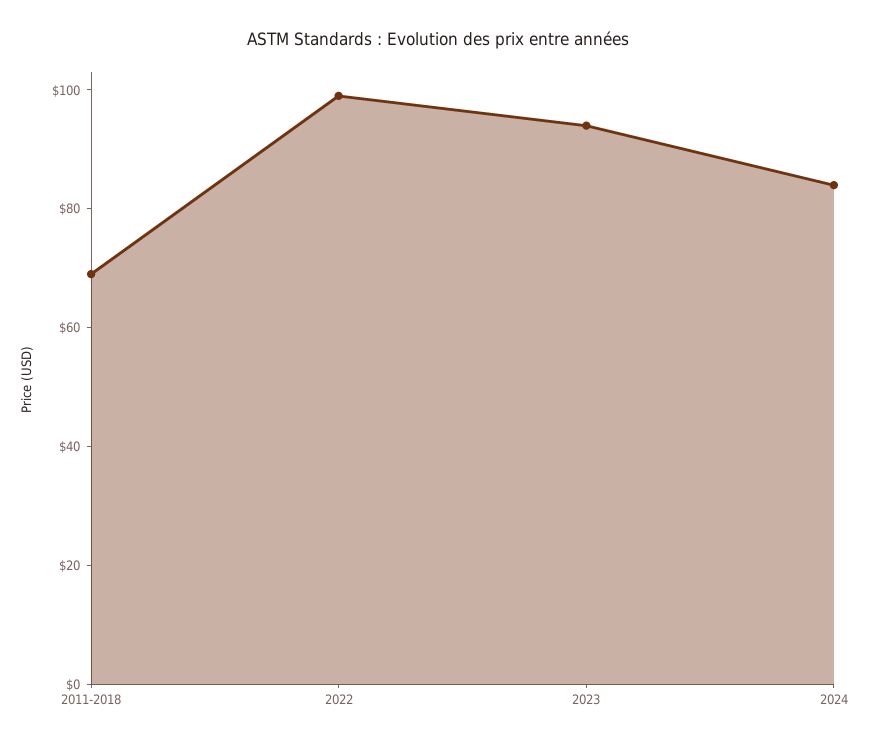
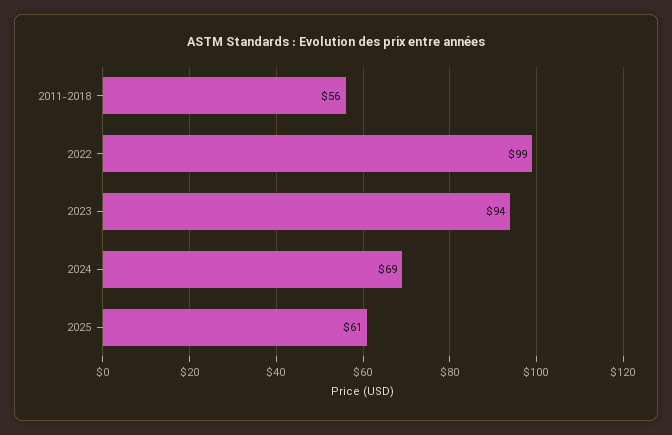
2011-2018: 70 -> 56
2024: 85 -> 69
2025: none -> 61

